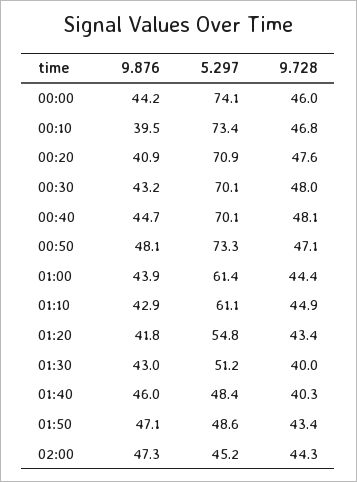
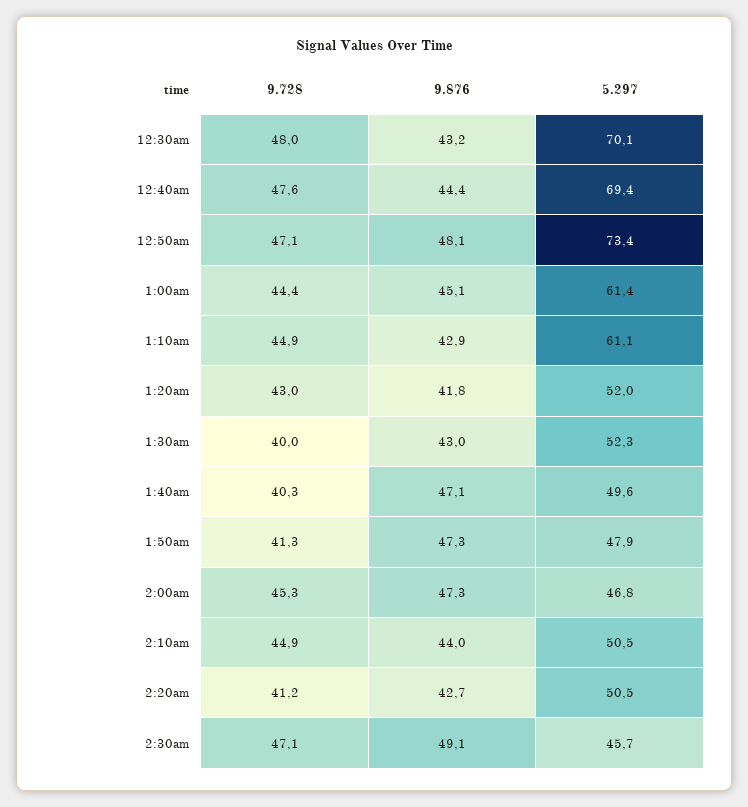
9.876, 00:00: 44.2 -> none
5.297, 00:00: 74.1 -> none
9.728, 00:00: 46 -> none
9.876, 00:10: 39.5 -> none
5.297, 00:10: 73.4 -> none
9.728, 00:10: 46.8 -> none
9.876, 00:20: 40.9 -> none
5.297, 00:20: 70.9 -> none
9.728, 00:20: 47.6 -> none
9.876, 00:40: 44.7 -> 44.4
5.297, 00:40: 70.1 -> 69.4
9.728, 00:40: 48.1 -> 47.6
5.297, 00:50: 73.3 -> 73.4
9.876, 01:00: 43.9 -> 45.1
5.297, 01:20: 54.8 -> 52
9.728, 01:20: 43.4 -> 43
5.297, 01:30: 51.2 -> 52.3
9.876, 01:40: 46 -> 47.1
5.297, 01:40: 48.4 -> 49.6
9.876, 01:50: 47.1 -> 47.3
5.297, 01:50: 48.6 -> 47.9
9.728, 01:50: 43.4 -> 41.3
5.297, 02:00: 45.2 -> 46.8
9.728, 02:00: 44.3 -> 45.3
9.728, 2:10am: none -> 44.9
9.876, 2:10am: none -> 44
5.297, 2:10am: none -> 50.5
9.728, 2:20am: none -> 41.2
9.876, 2:20am: none -> 42.7
5.297, 2:20am: none -> 50.5
9.728, 2:30am: none -> 47.1
9.876, 2:30am: none -> 49.1
5.297, 2:30am: none -> 45.7

